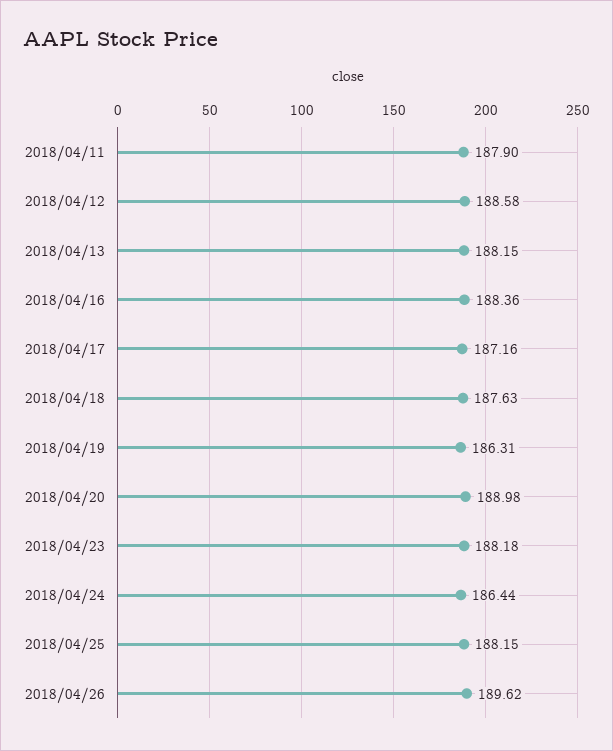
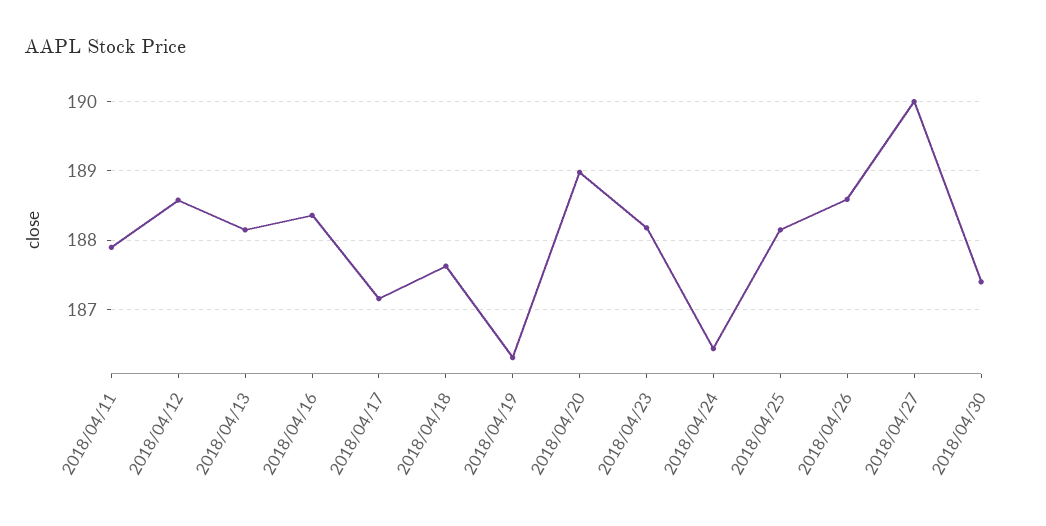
2018/04/26: 189.62 -> 188.6
2018/04/27: none -> 190
2018/04/30: none -> 187.4

